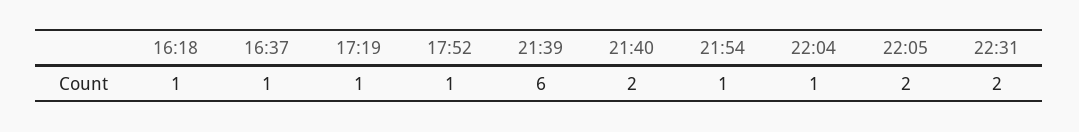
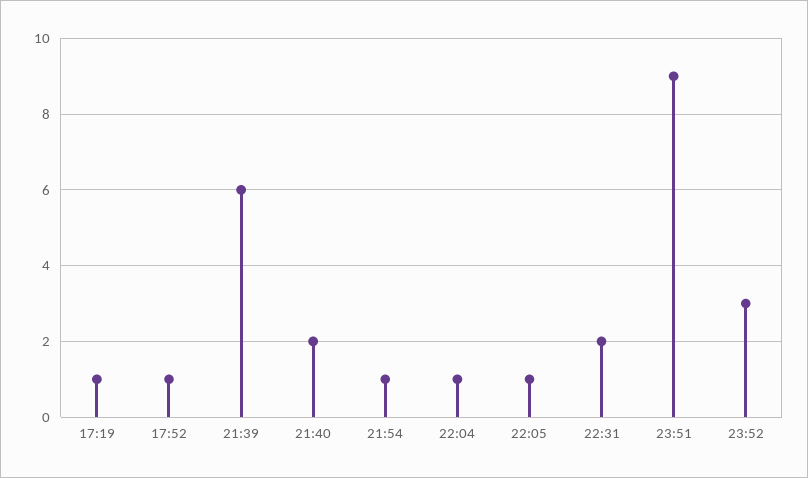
16:18: 1 -> none
16:37: 1 -> none
22:05: 2 -> 1
23:51: none -> 9
23:52: none -> 3

